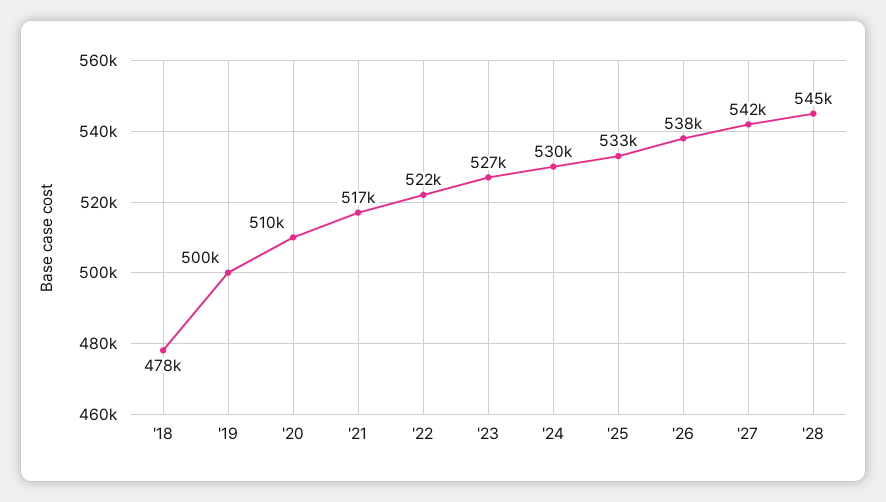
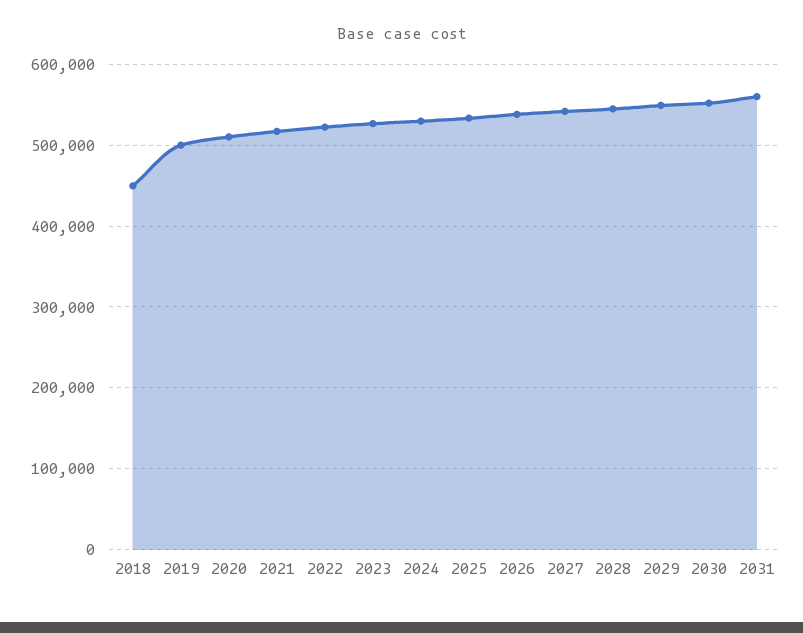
'18: 478000 -> 450000
2029: none -> 550000
2030: none -> 550000
2031: none -> 560000

